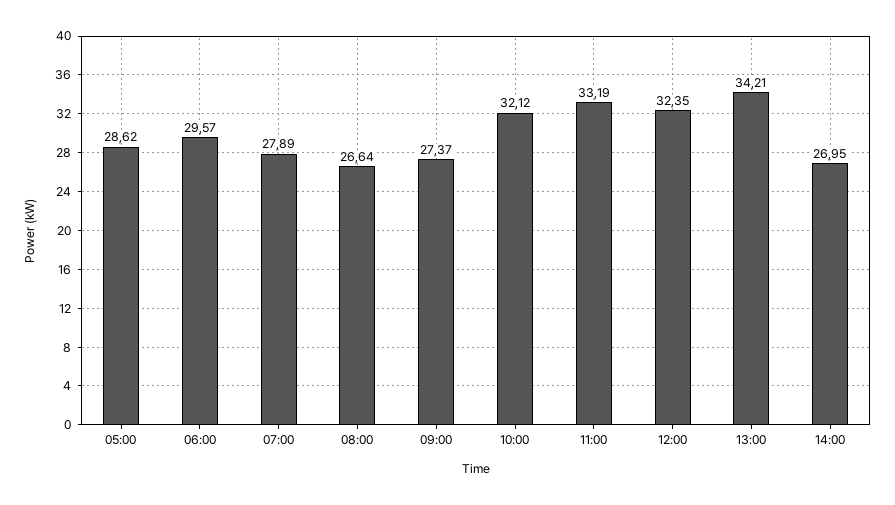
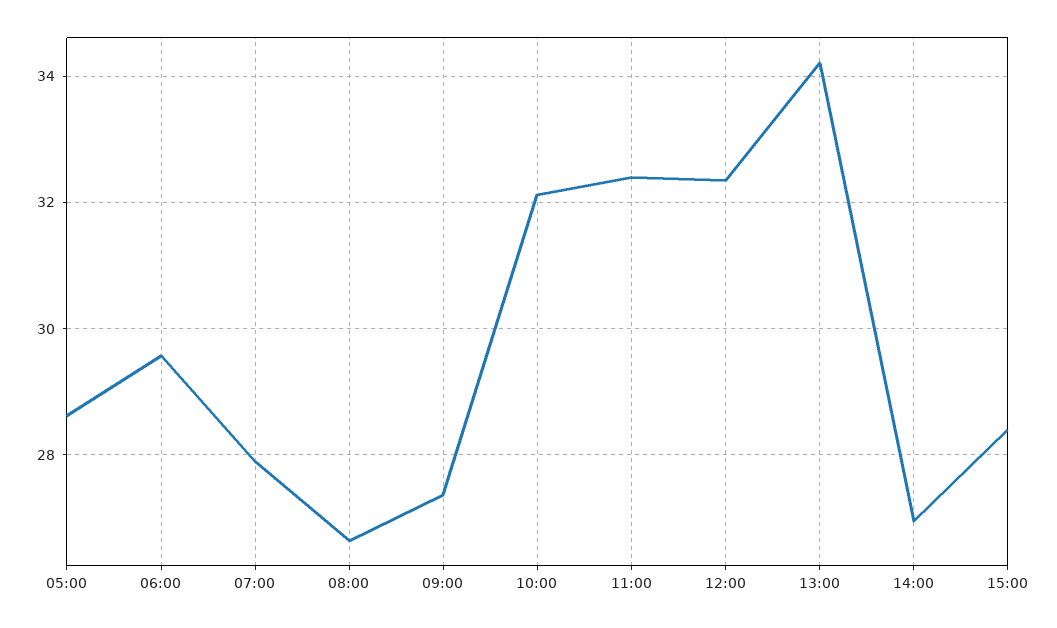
11:00: 33.19 -> 32.4
15:00: none -> 28.4

